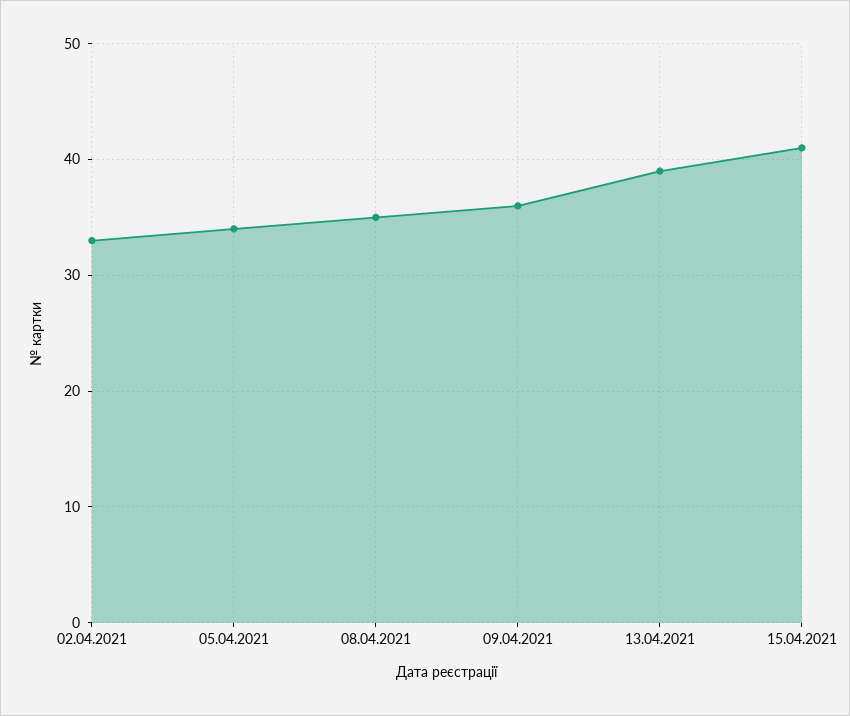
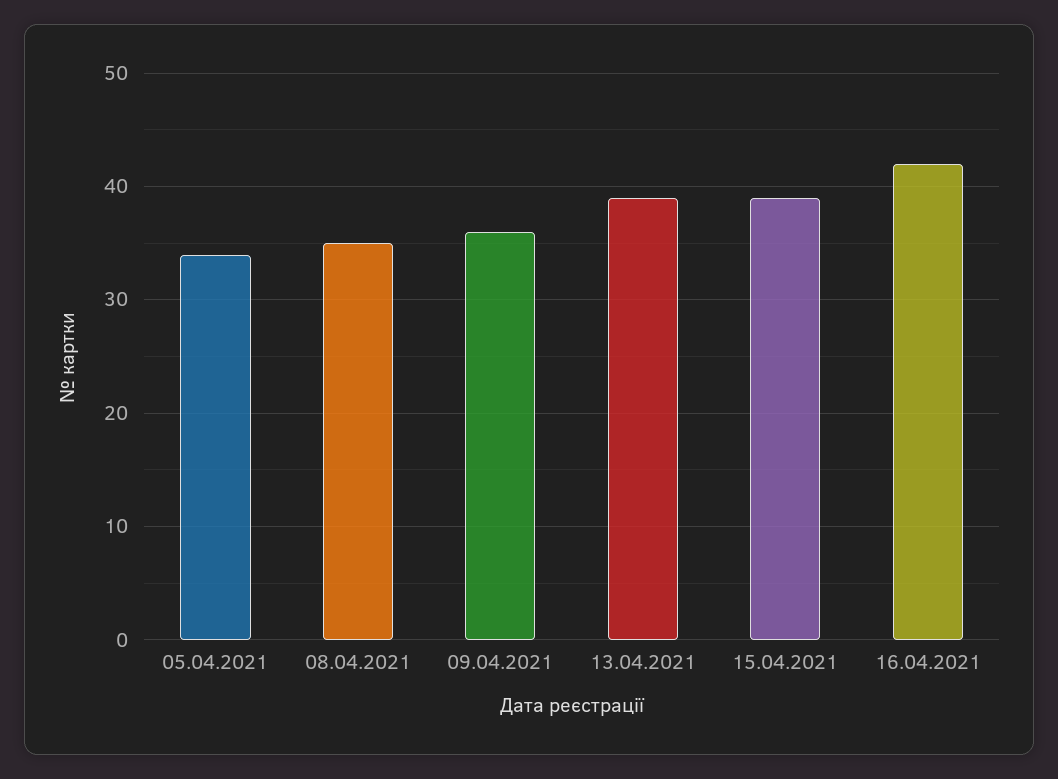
02.04.2021: 33 -> none
15.04.2021: 41 -> 39
16.04.2021: none -> 42

